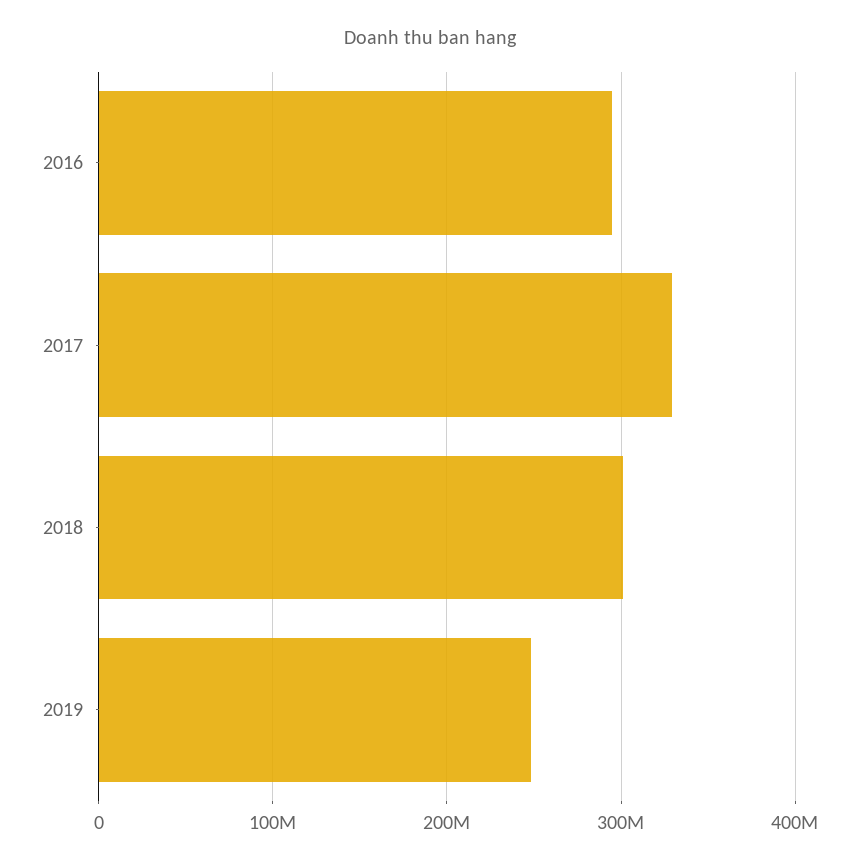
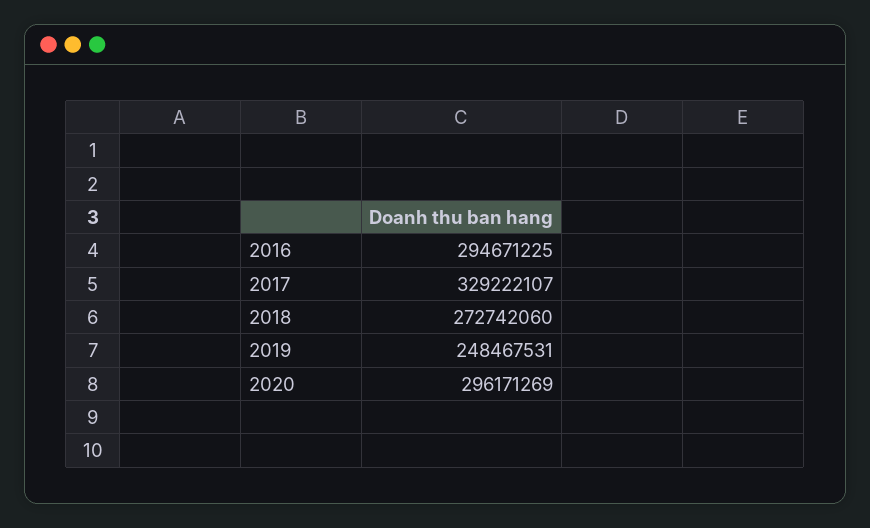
2018: 300000000 -> 272742060
2020: none -> 296171269

